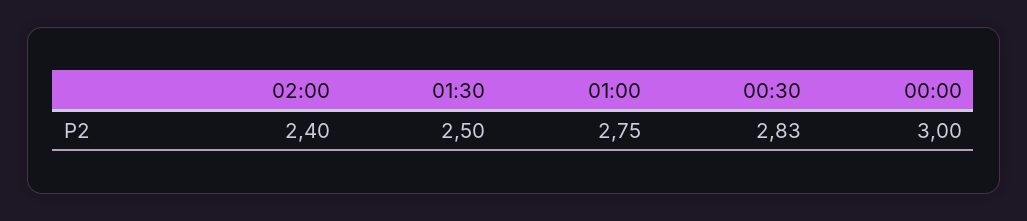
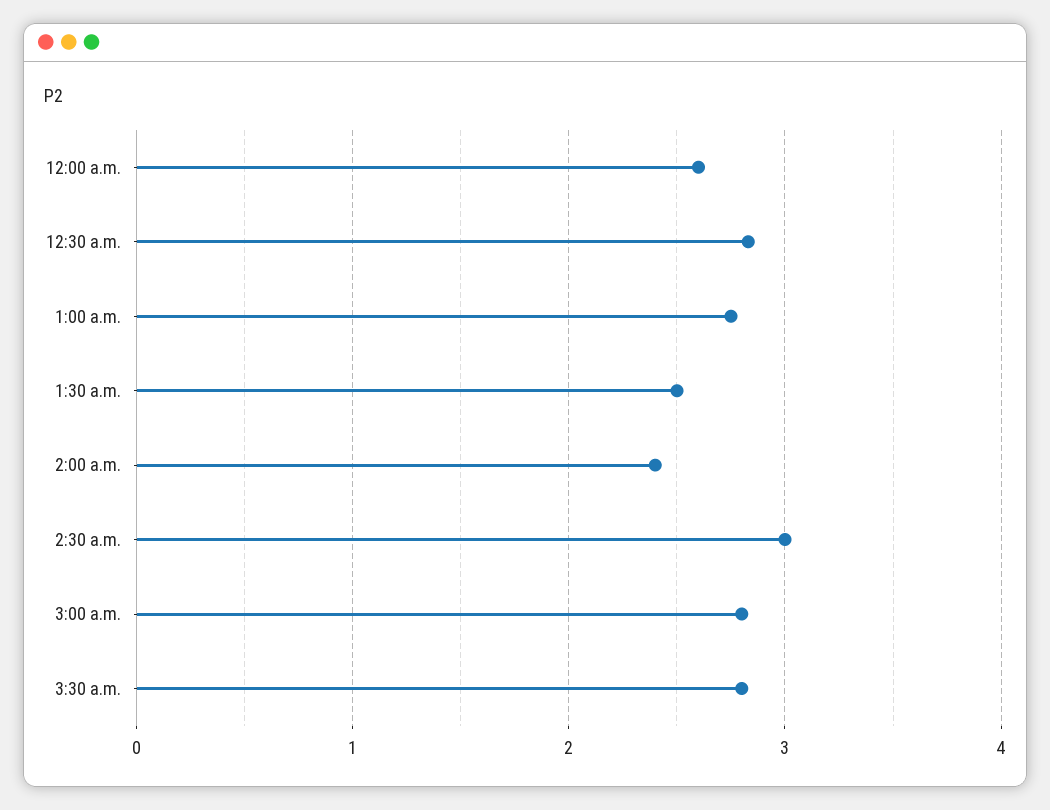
00:00: 3 -> 2.6
2:30 a.m.: none -> 3
3:00 a.m.: none -> 2.8
3:30 a.m.: none -> 2.8

